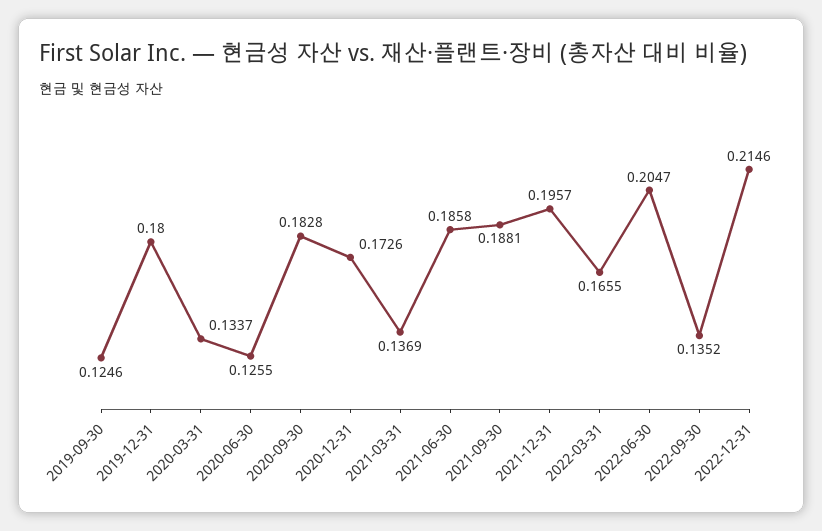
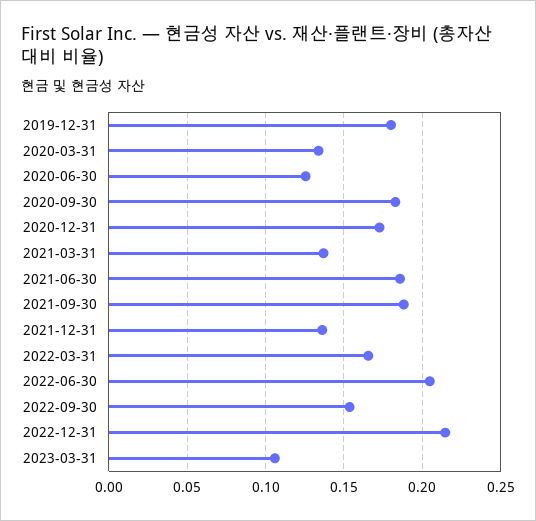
2019-09-30: 0.1246 -> none
2021-12-31: 0.1957 -> 0.135
2022-09-30: 0.1352 -> 0.155
2023-03-31: none -> 0.105

